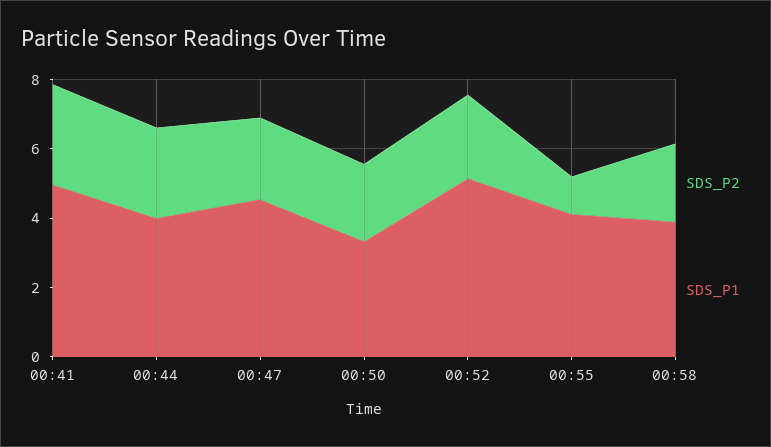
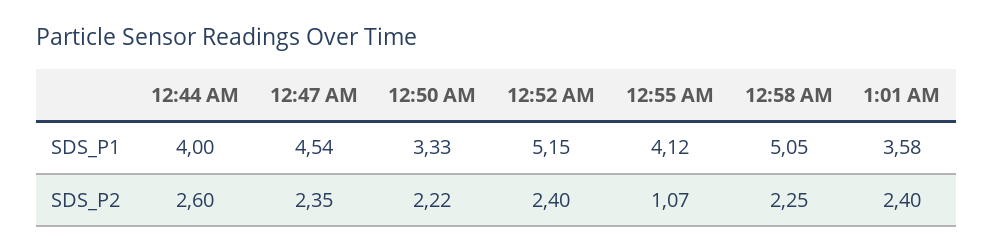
SDS_P2, 00:41: 3 -> none
SDS_P1, 00:41: 5 -> none
SDS_P1, 00:58: 4 -> 5.05
SDS_P1, 1:01 AM: none -> 3.58
SDS_P2, 1:01 AM: none -> 2.4

